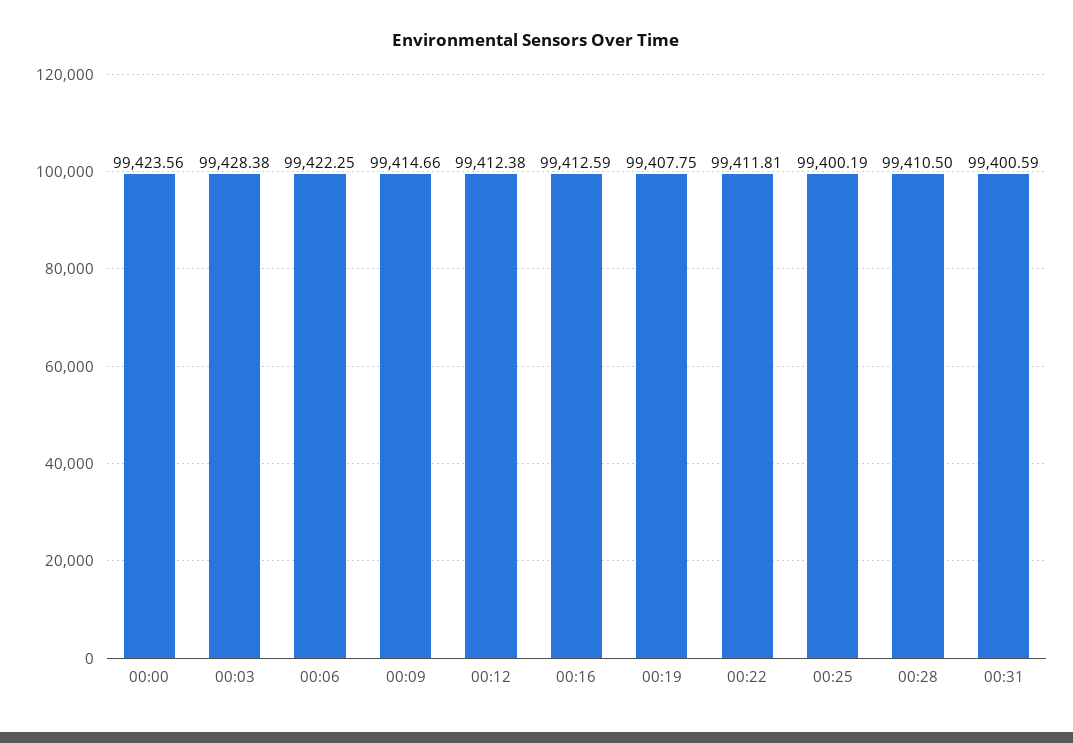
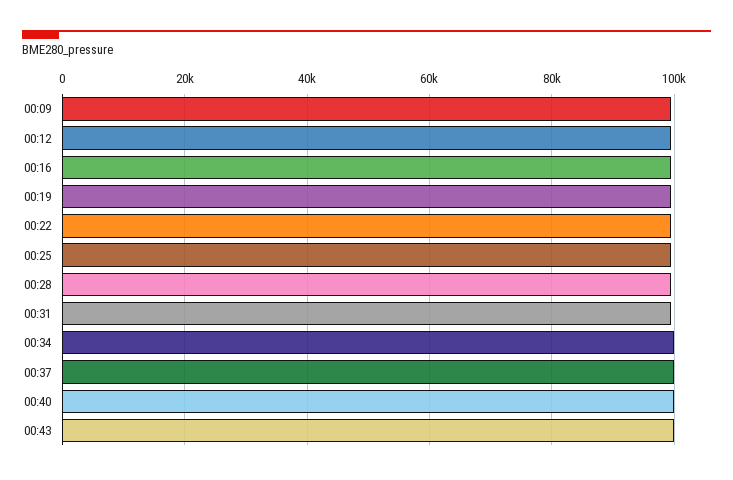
00:00: 99423.56 -> none
00:03: 99428.38 -> none
00:06: 99422.25 -> none
00:34: none -> 100000
00:37: none -> 100000
00:40: none -> 100000
00:43: none -> 100000

